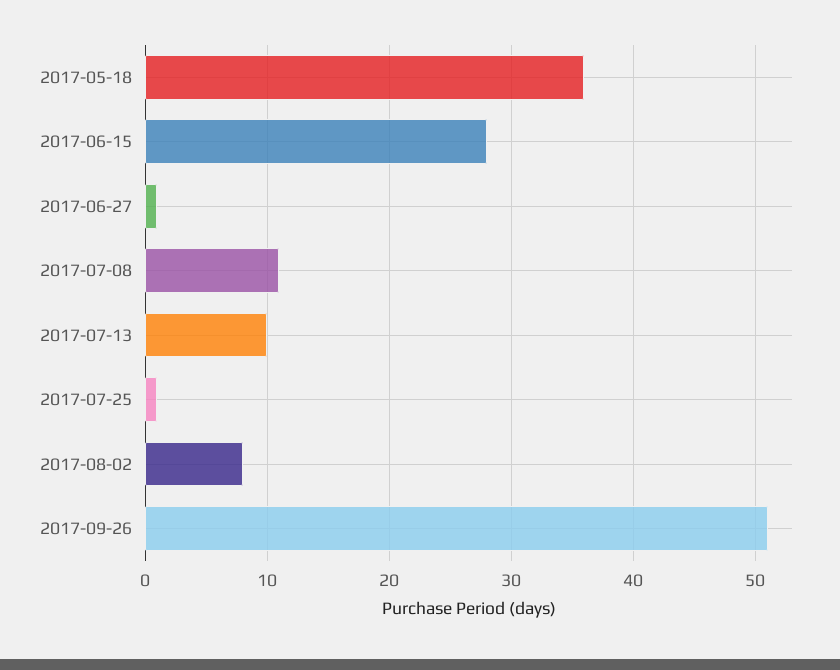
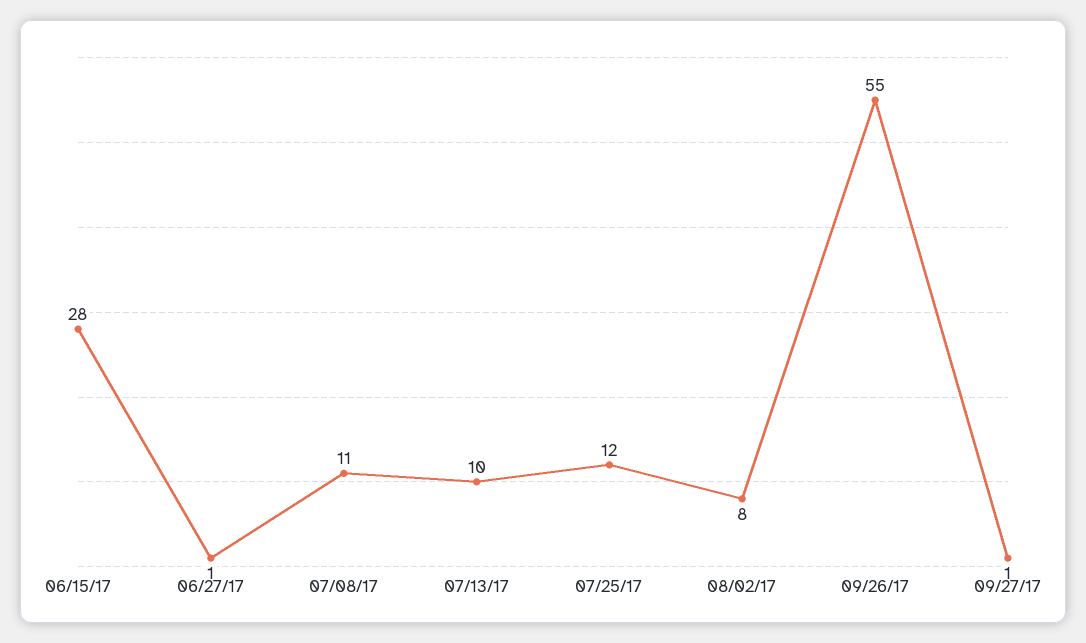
2017-05-18: 36 -> none
2017-07-25: 1 -> 12
2017-09-26: 51 -> 55
09/27/17: none -> 1

